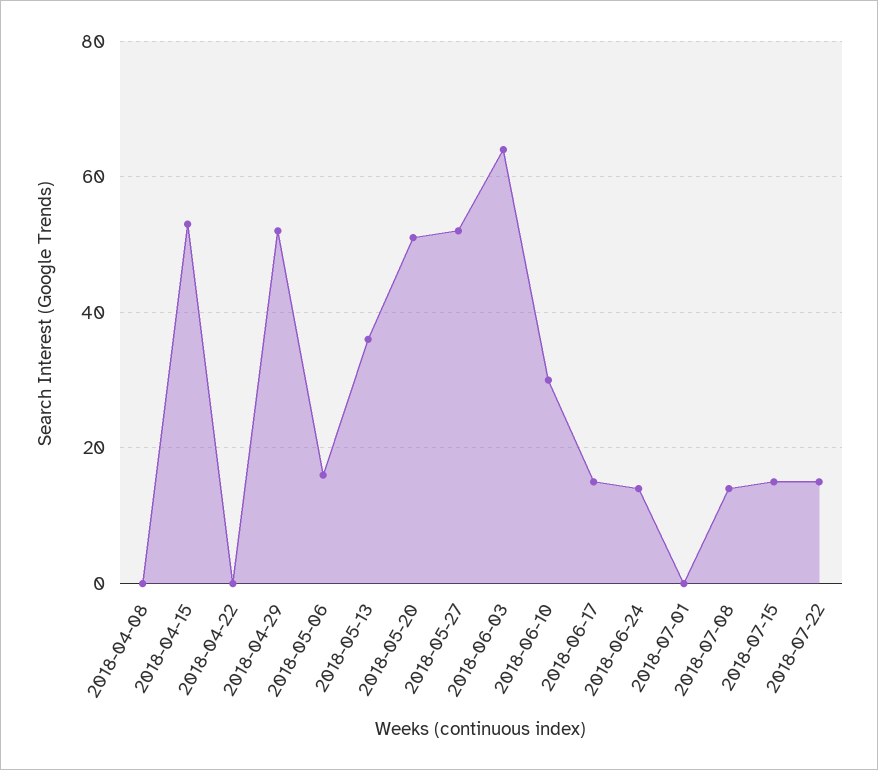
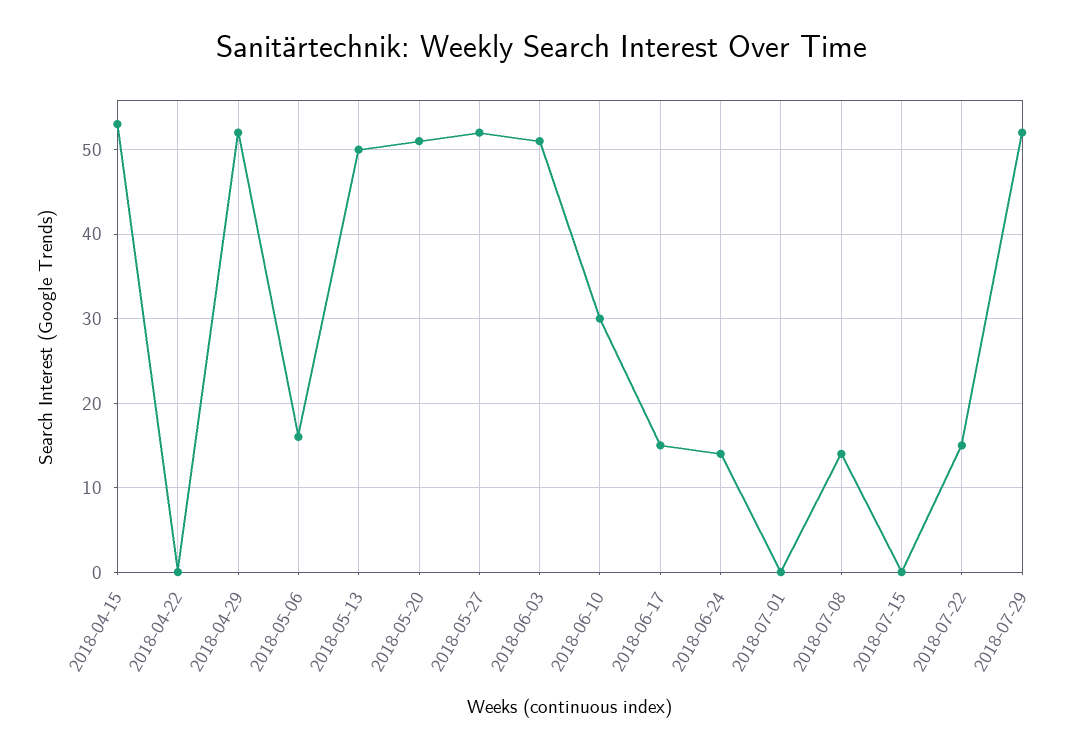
2018-04-08: 0 -> none
2018-05-13: 35 -> 50
2018-06-03: 65 -> 51
2018-07-15: 15 -> 0
2018-07-29: none -> 52

